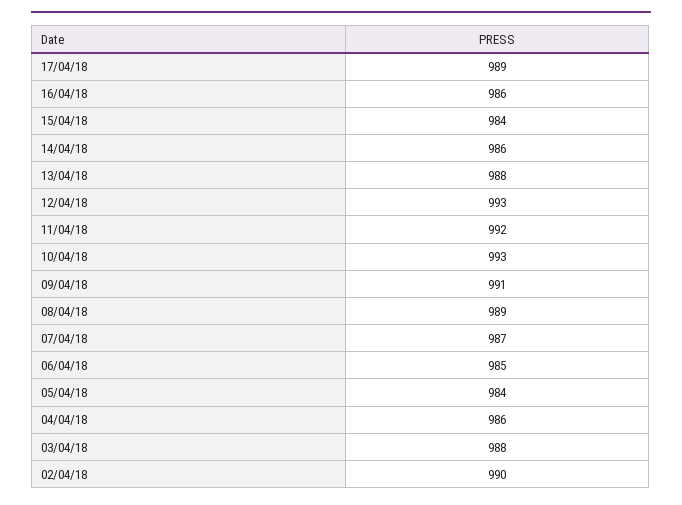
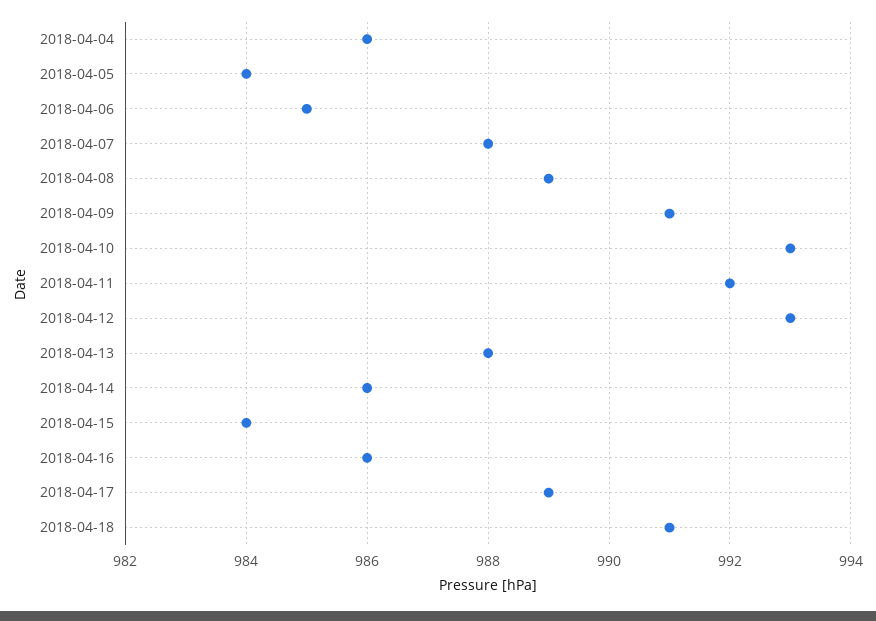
07/04/18: 987 -> 988
03/04/18: 988 -> none
02/04/18: 990 -> none
2018-04-18: none -> 991

